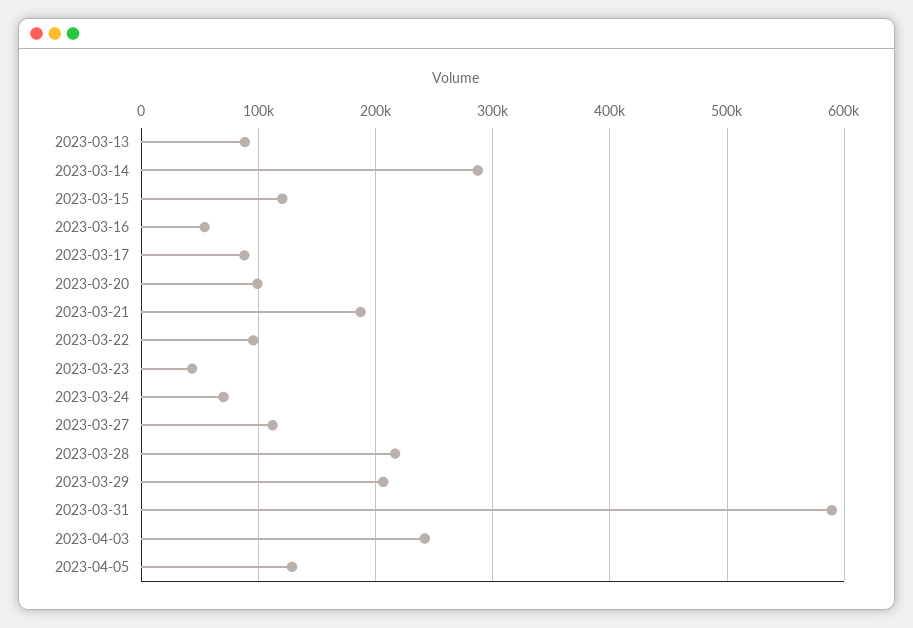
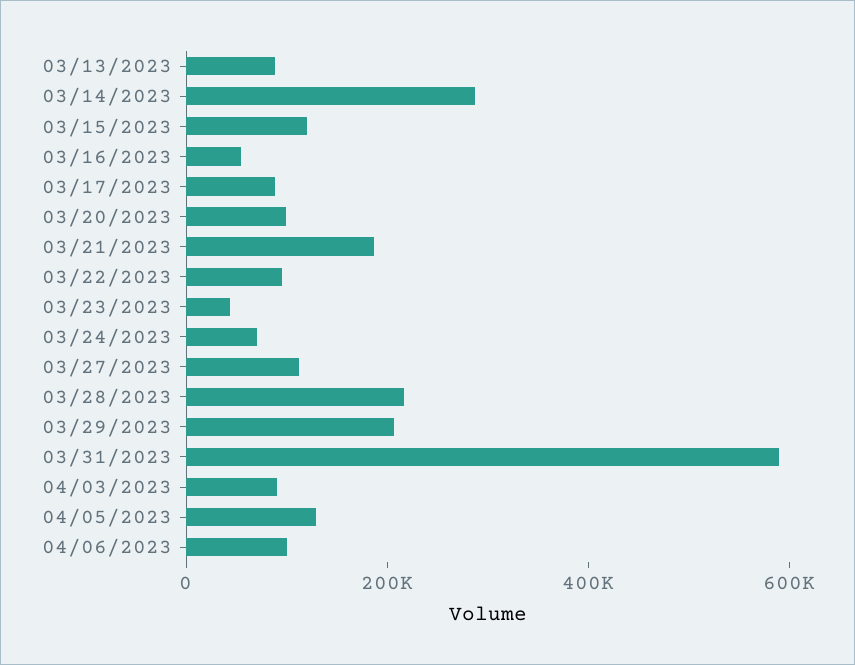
2023-04-03: 240000 -> 100000
04/06/2023: none -> 100000

